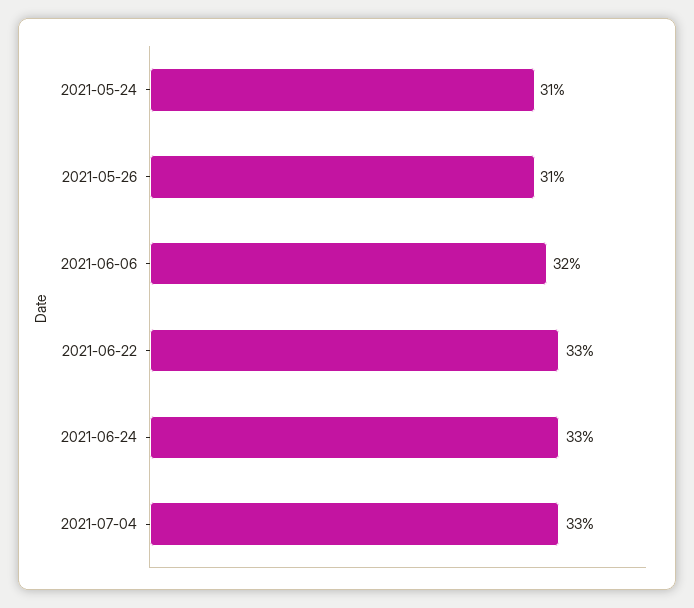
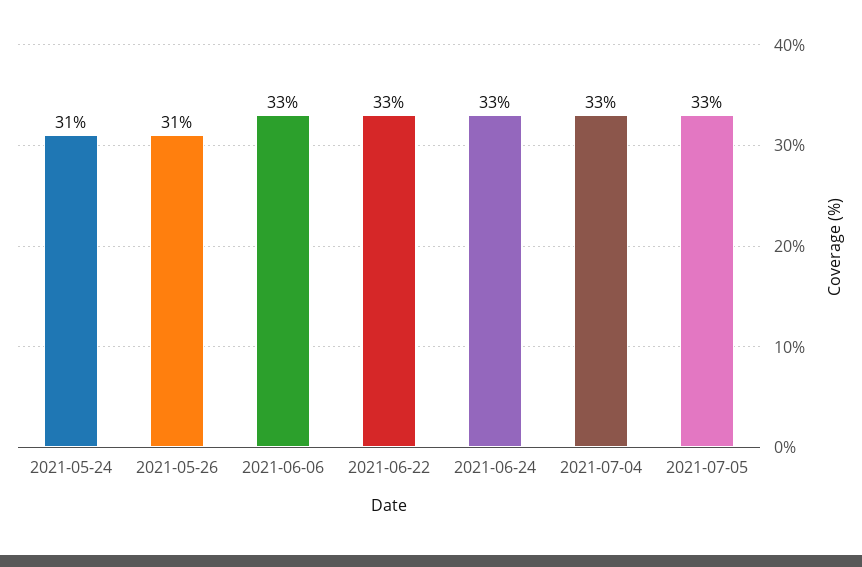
2021-06-06: 32 -> 33
2021-07-05: none -> 33

